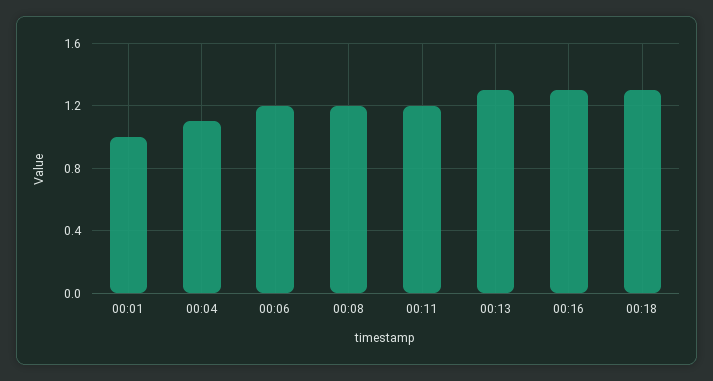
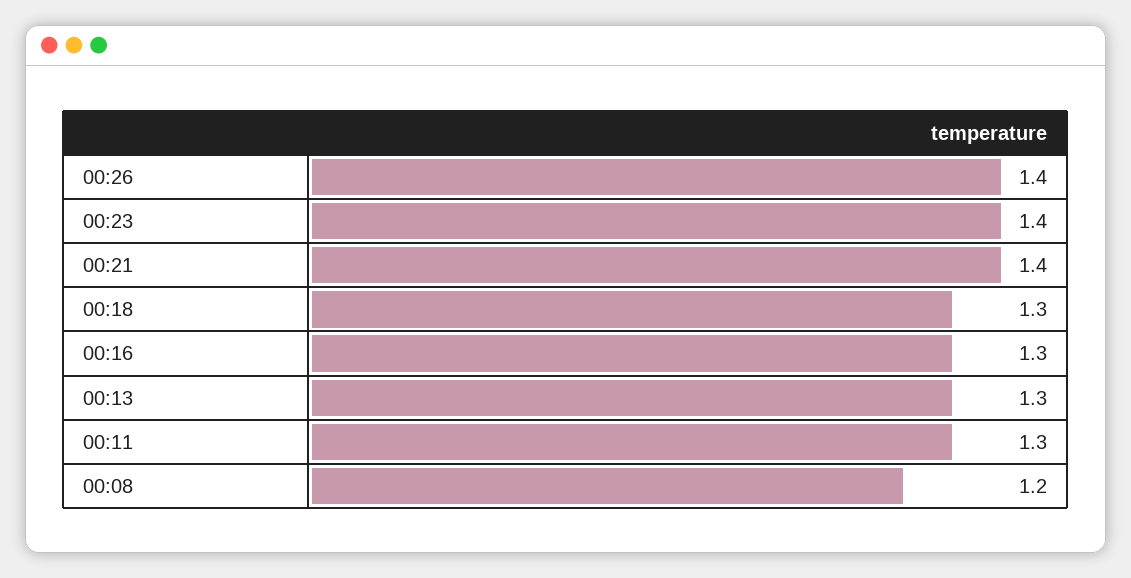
00:01: 1 -> none
00:04: 1.1 -> none
00:06: 1.2 -> none
00:11: 1.2 -> 1.3
00:26: none -> 1.4
00:23: none -> 1.4
00:21: none -> 1.4

